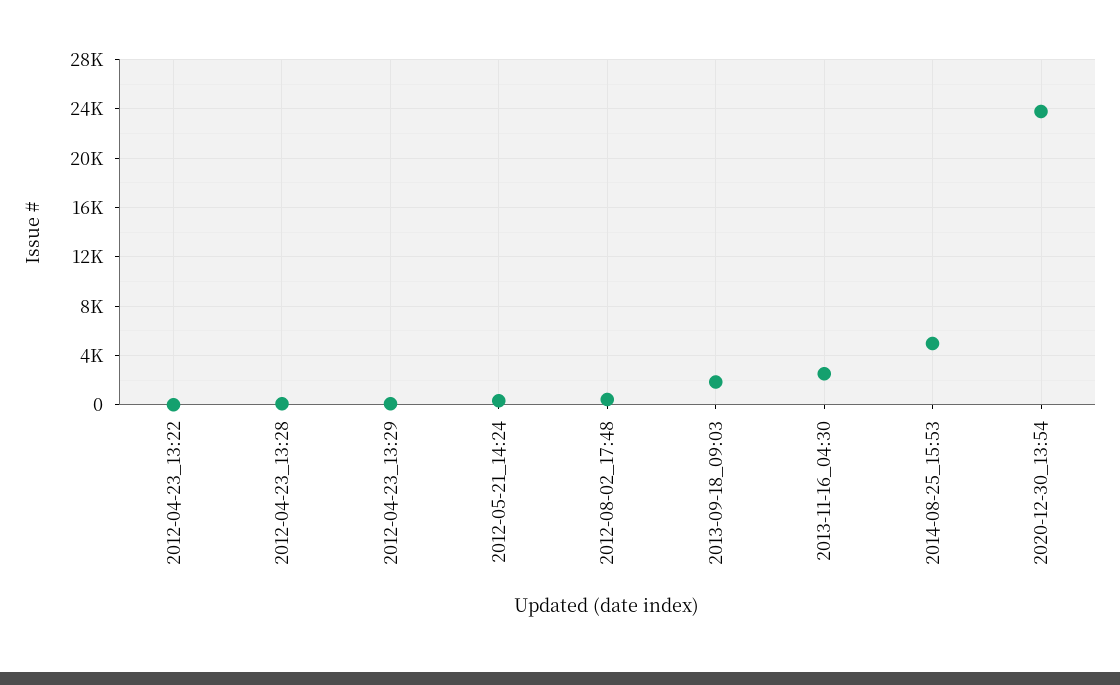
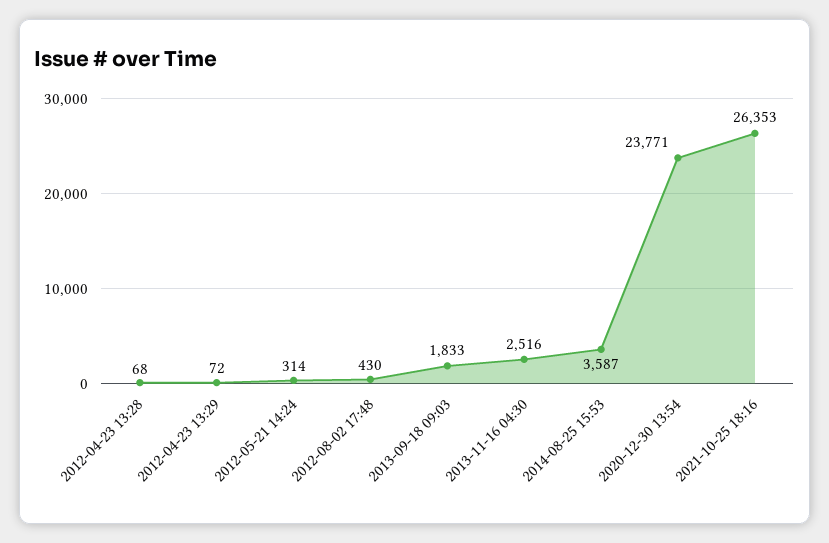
2012-04-23_13:22: 0 -> none
2014-08-25_15:53: 5000 -> 3587
2021-10-25 18:16: none -> 26353

